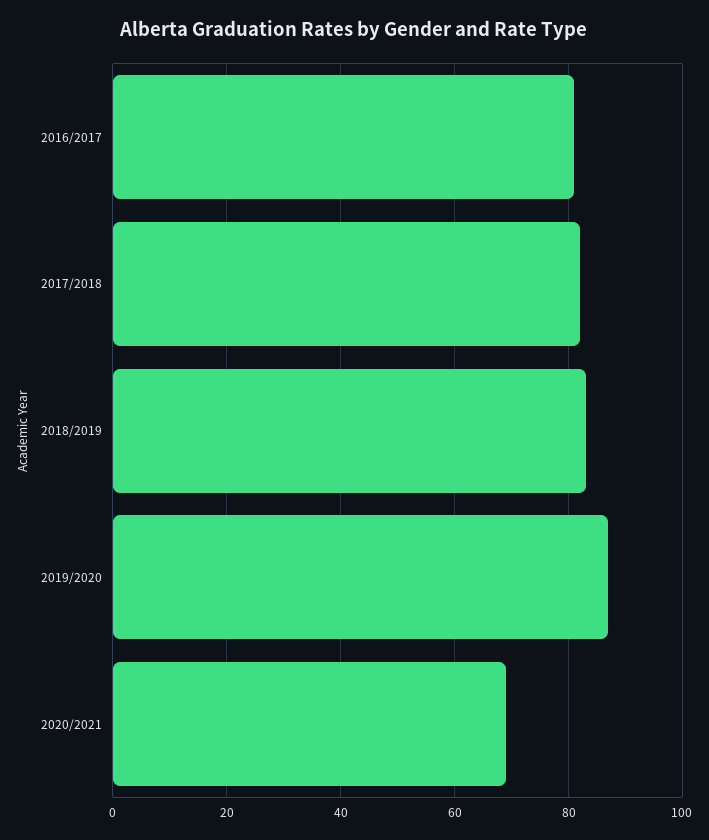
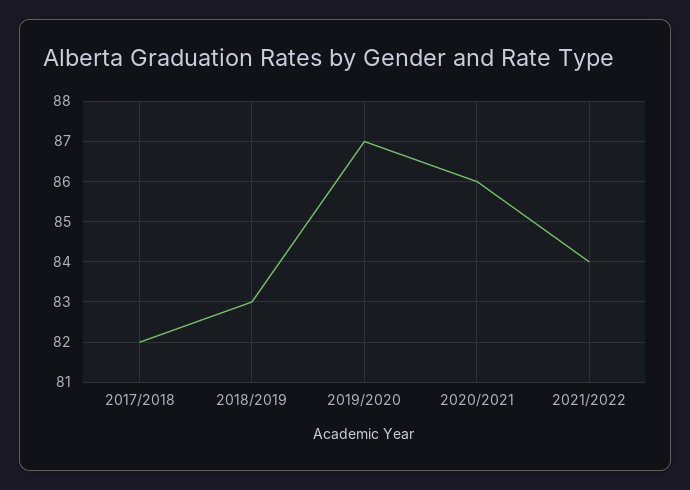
2016/2017: 80 -> none
2020/2021: 70 -> 86
2021/2022: none -> 84

